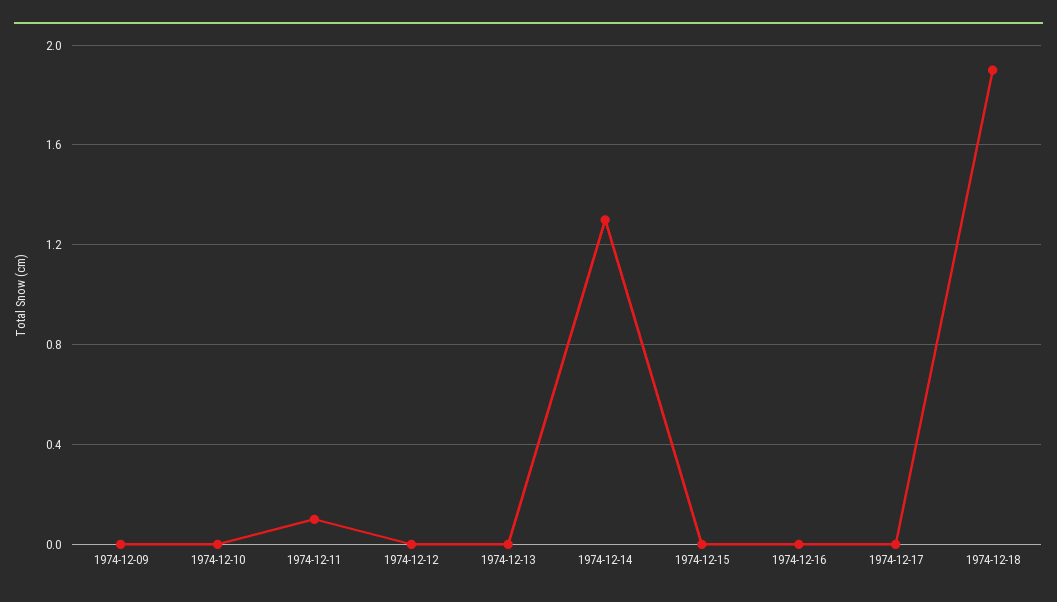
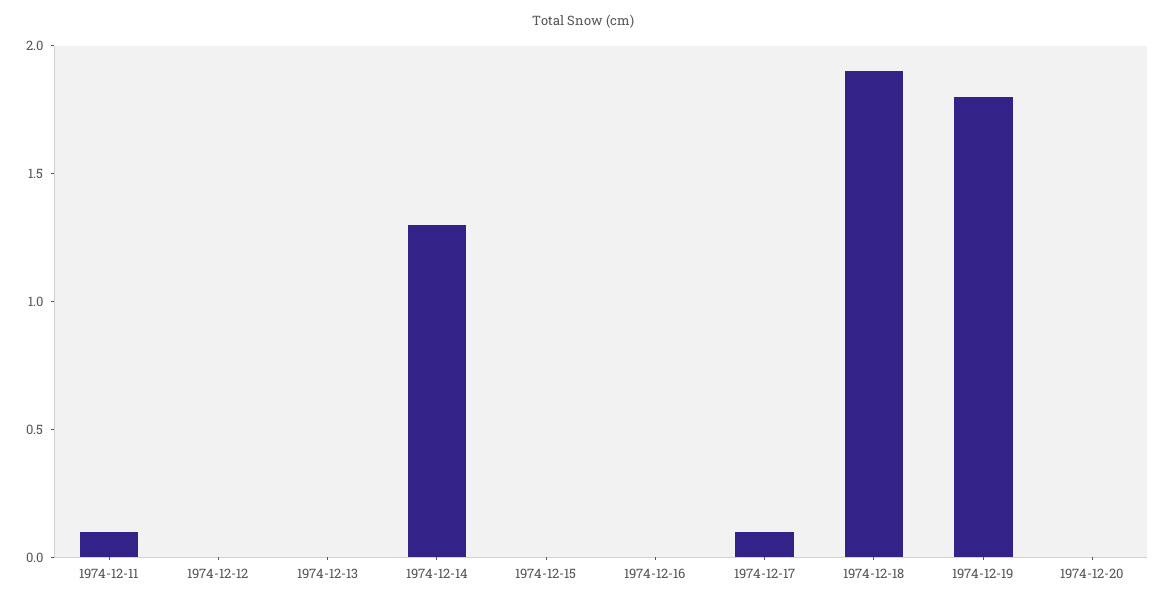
1974-12-09: 0 -> none
1974-12-10: 0 -> none
1974-12-17: 0 -> 0.1
1974-12-19: none -> 1.8
1974-12-20: none -> 0

